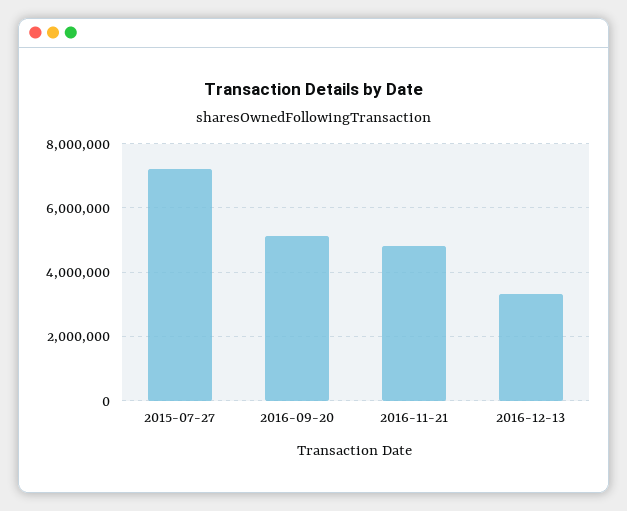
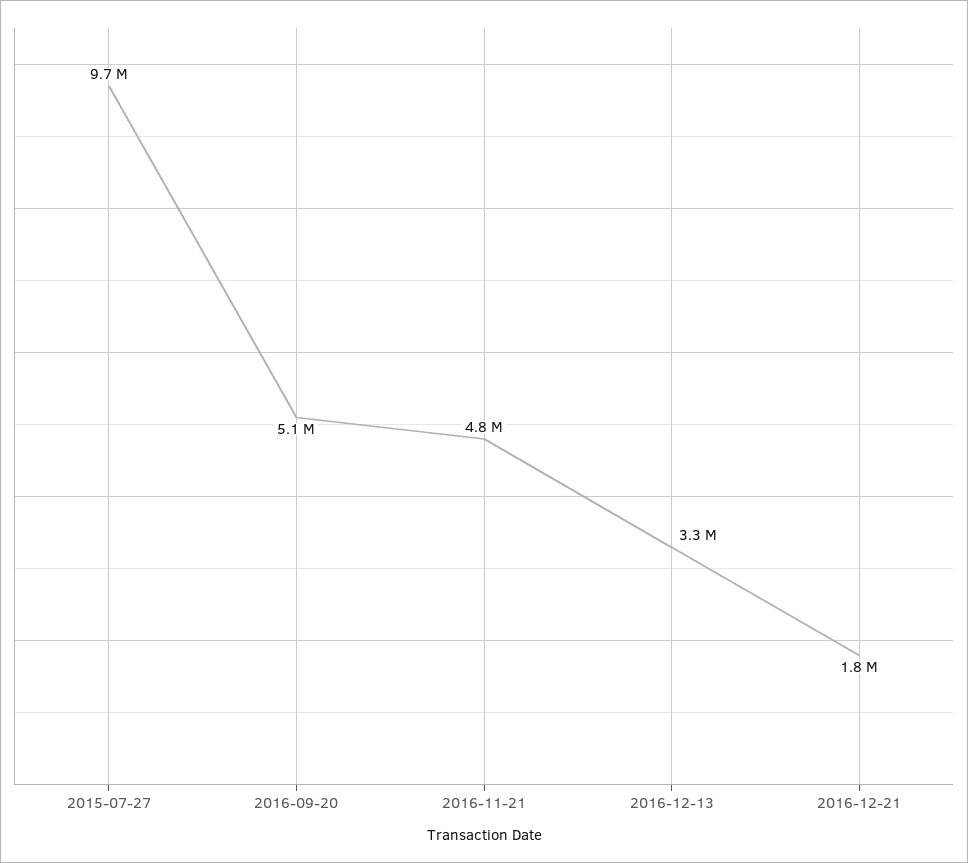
2015-07-27: 7200000 -> 9700000
2016-12-21: none -> 1800000

